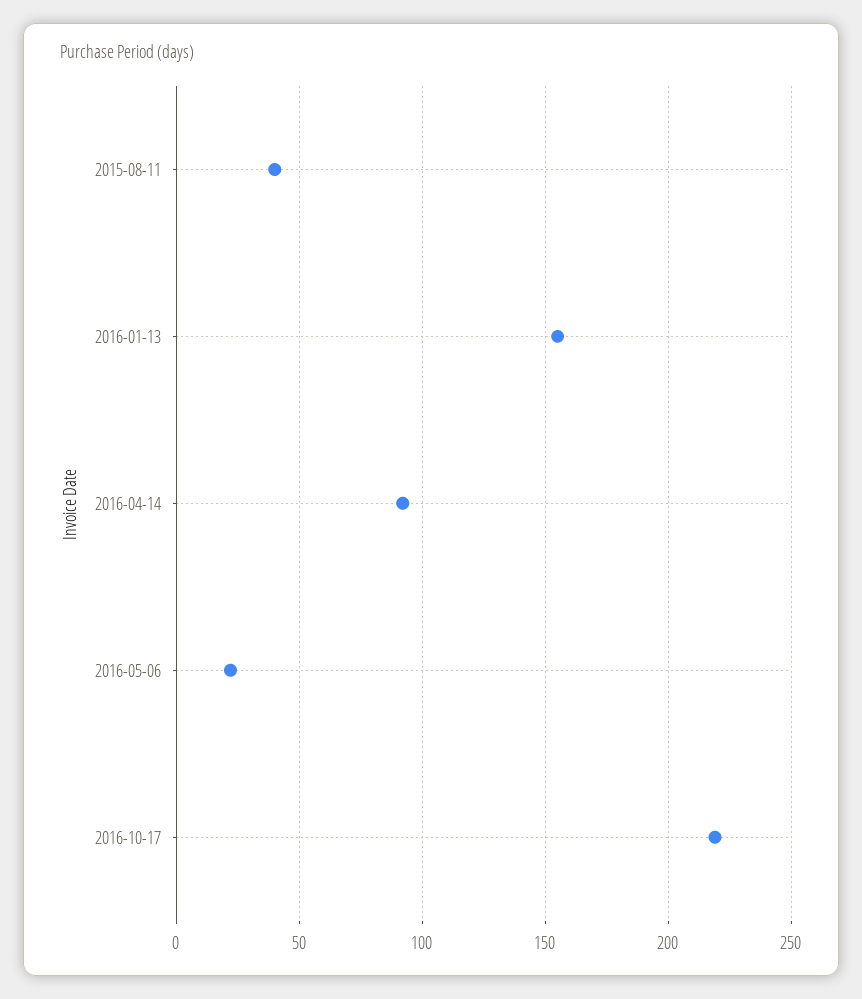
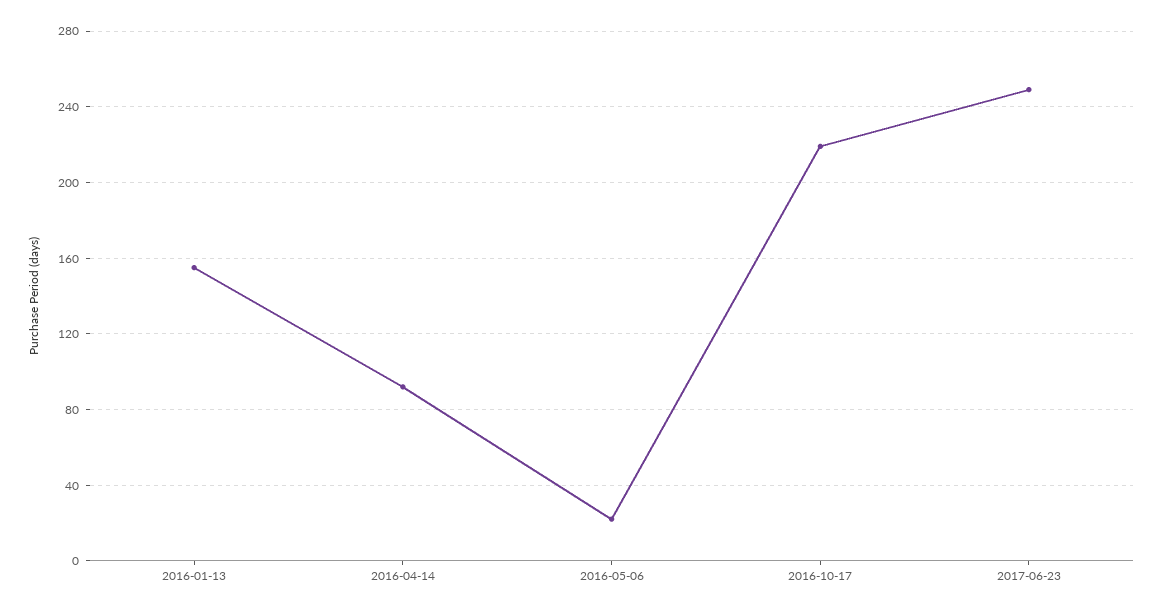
2015-08-11: 40 -> none
2017-06-23: none -> 250

